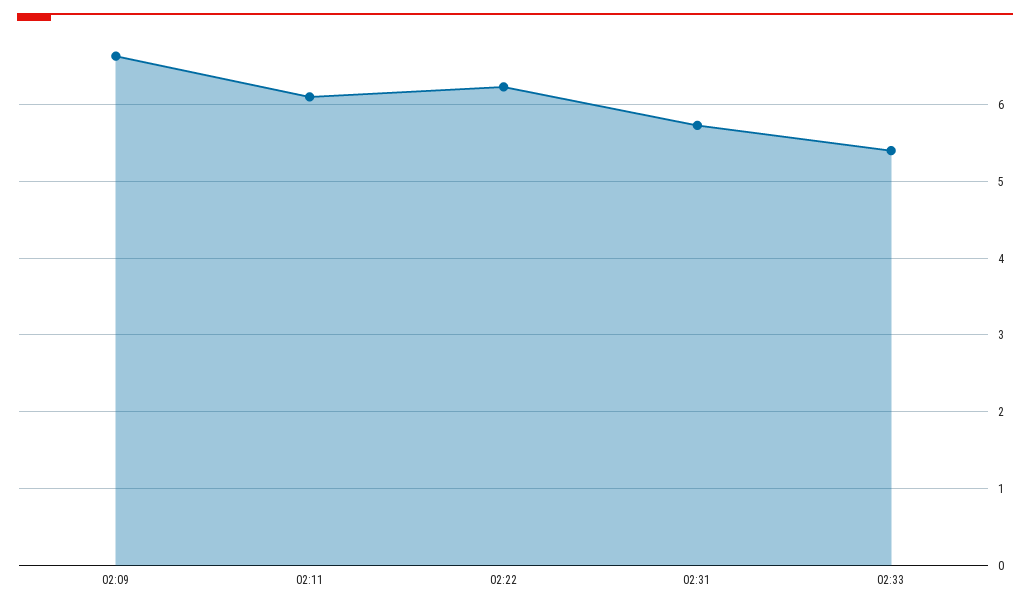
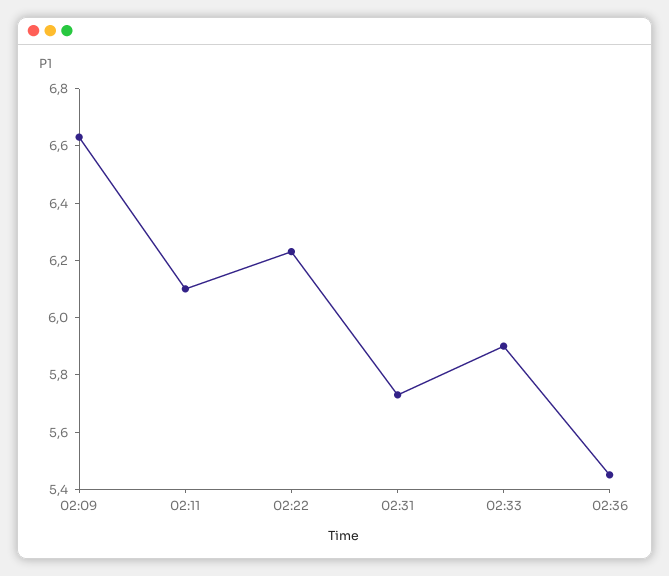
02:33: 5.4 -> 5.9
02:36: none -> 5.45

